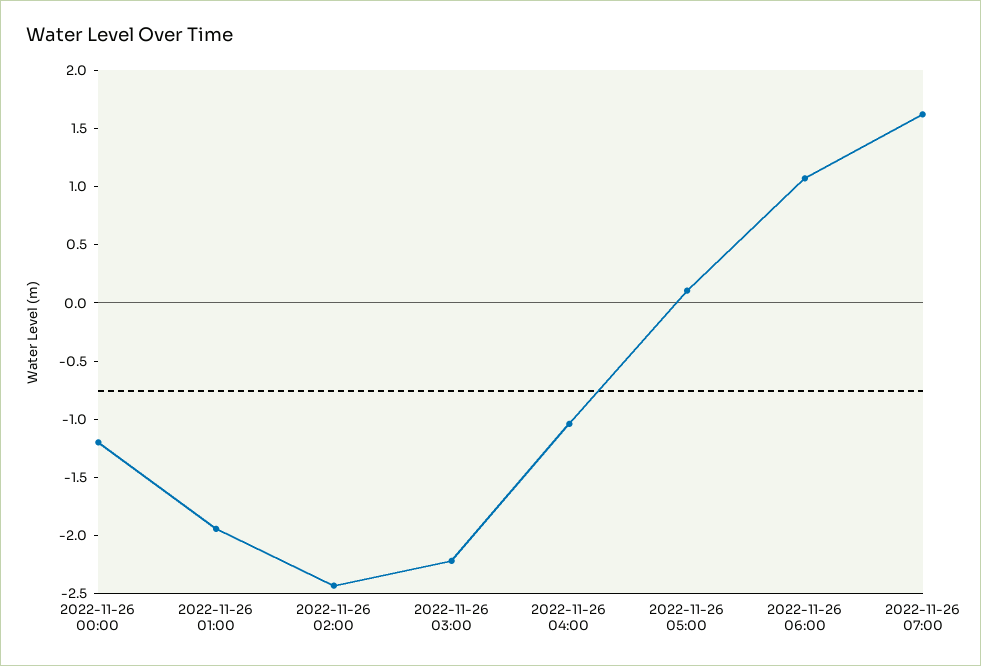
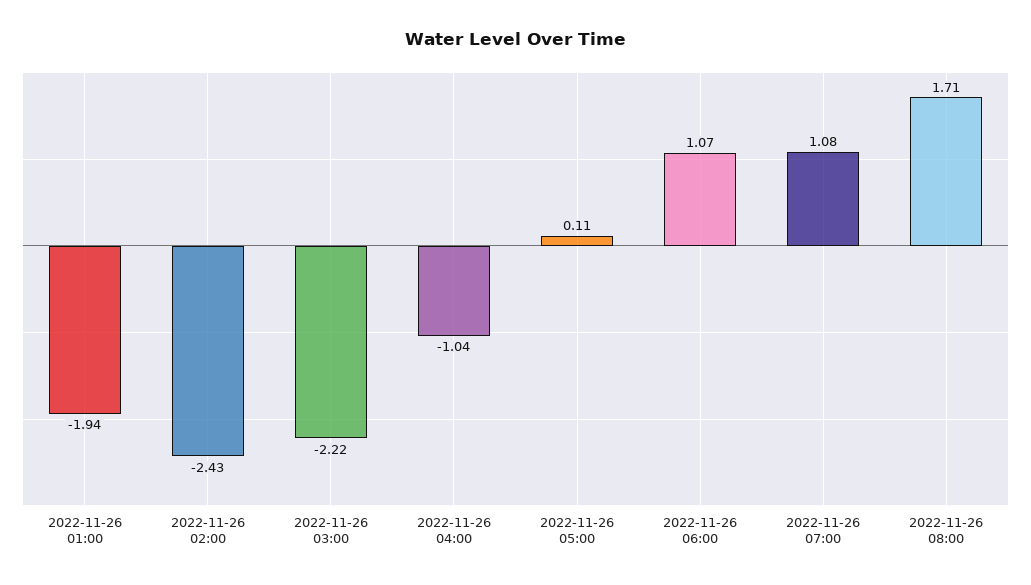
2022-11-26 00:00: -1.2 -> none
2022-11-26 07:00: 1.6 -> 1.08
2022-11-26 08:00: none -> 1.71

